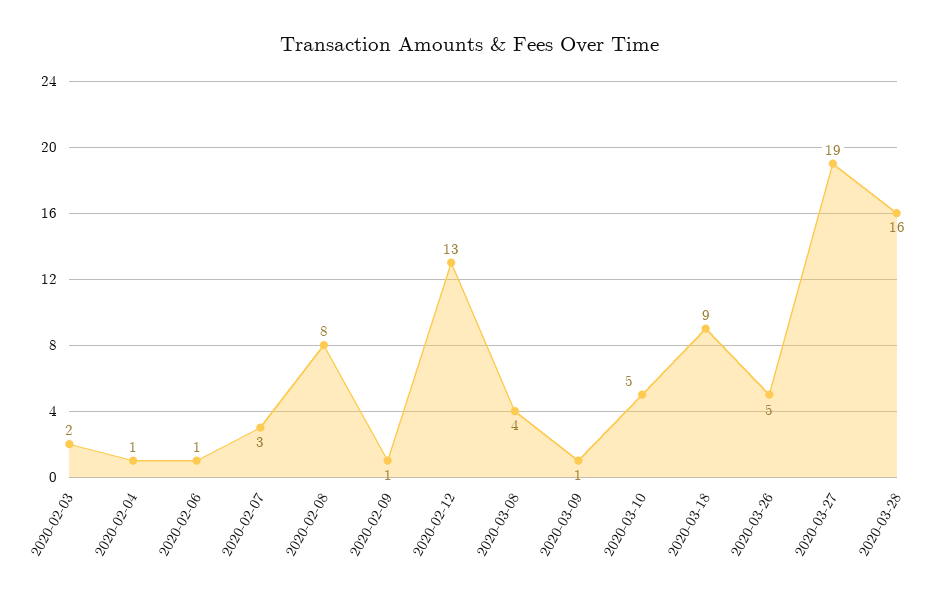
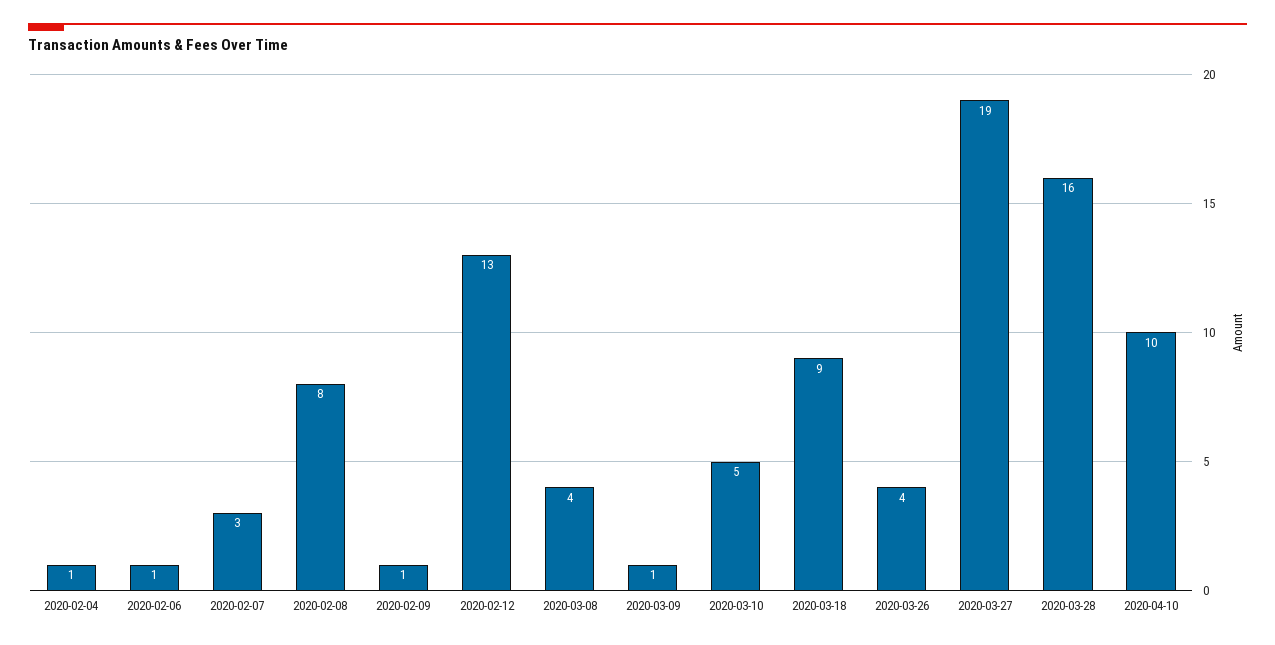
2020-02-03: 2 -> none
2020-03-26: 5 -> 4
2020-04-10: none -> 10

